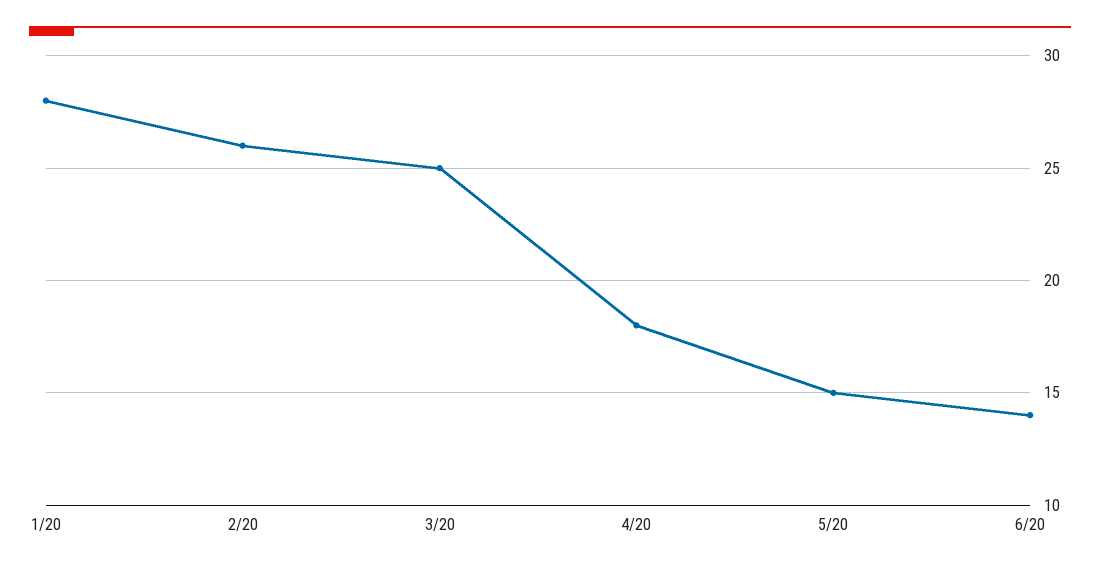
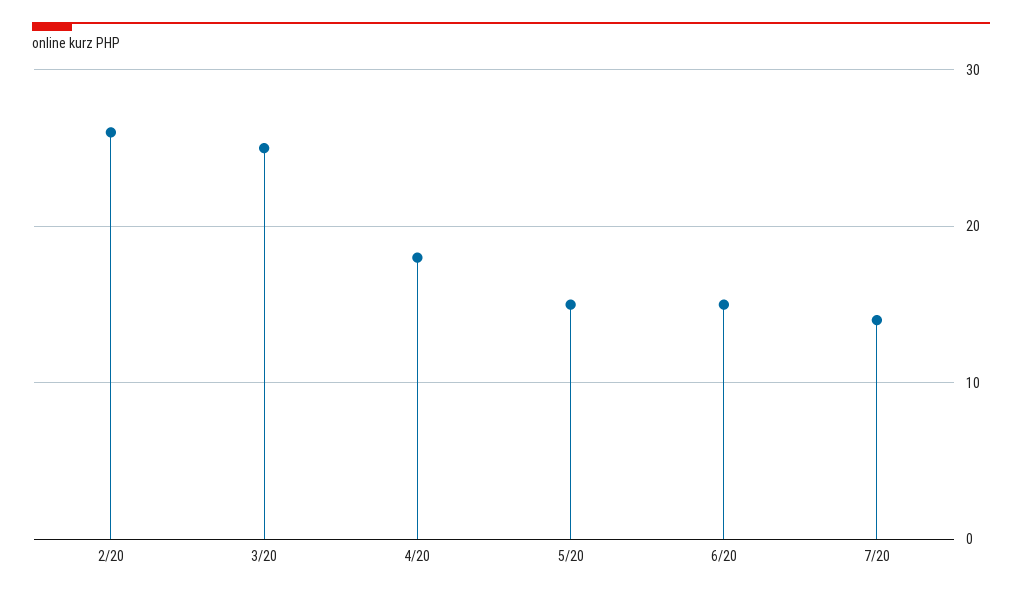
1/20: 28 -> none
6/20: 14 -> 15
7/20: none -> 14

